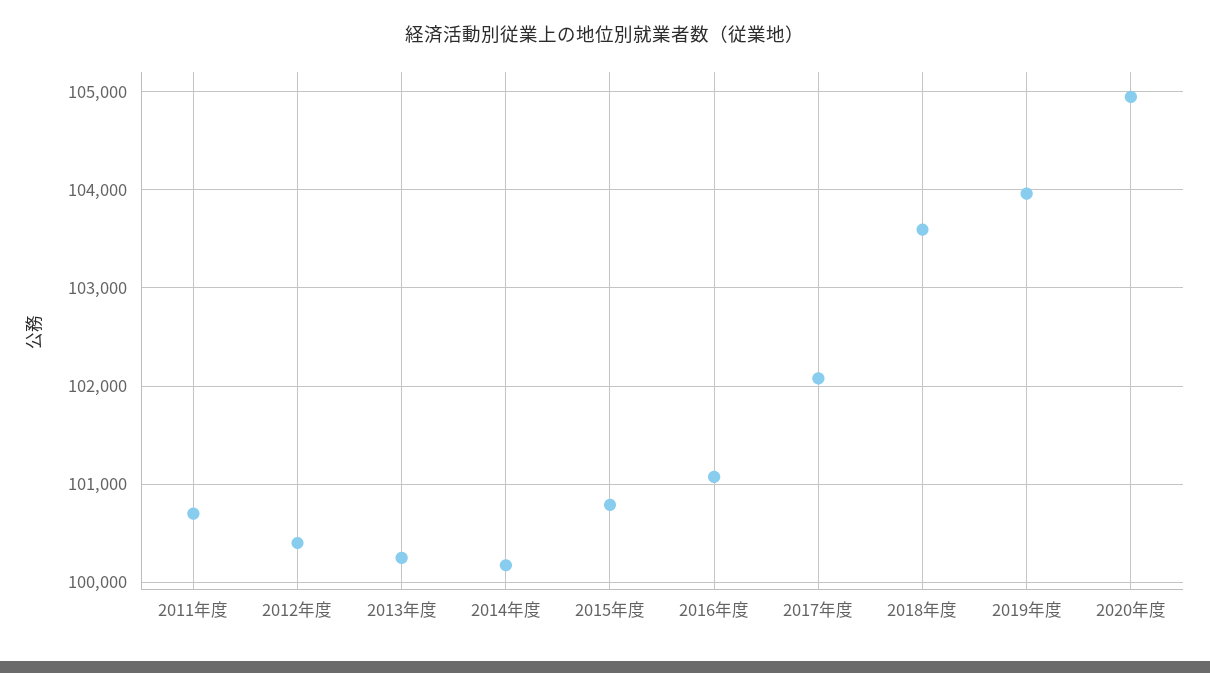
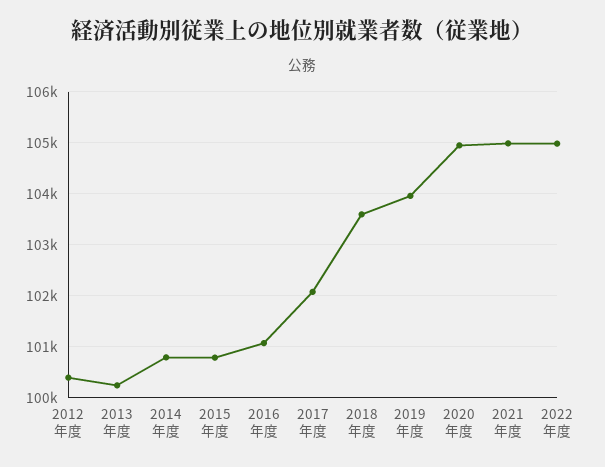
2011年度: 100700 -> none
2014年度: 100200 -> 100800
2021年度: none -> 105000
2022年度: none -> 105000

